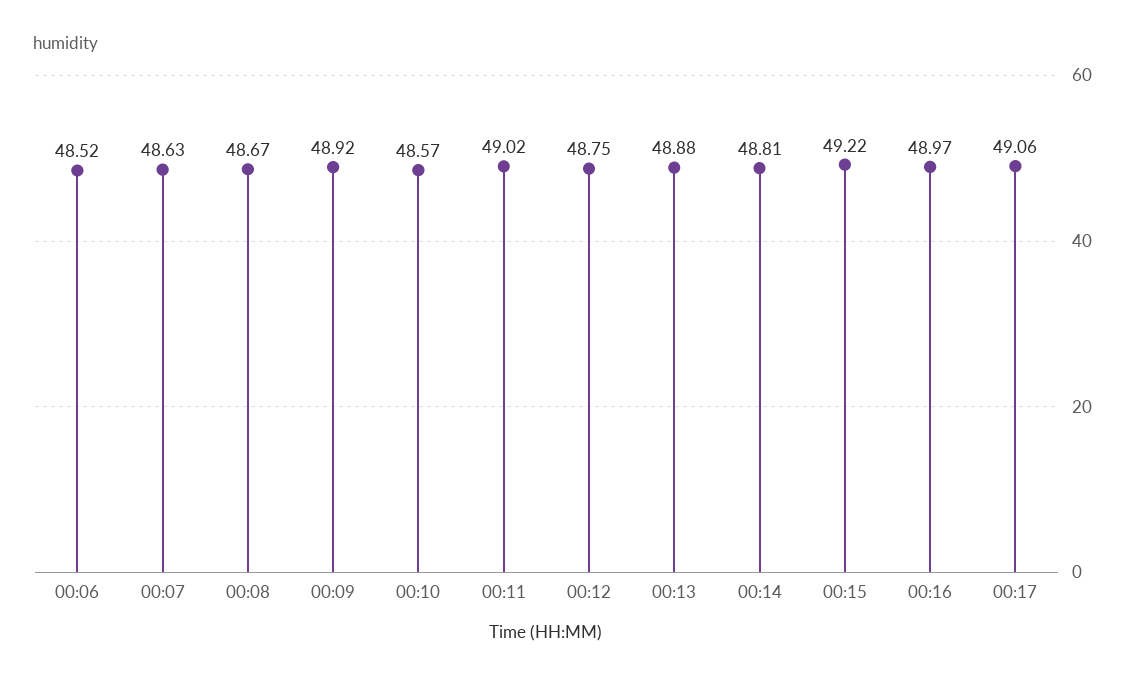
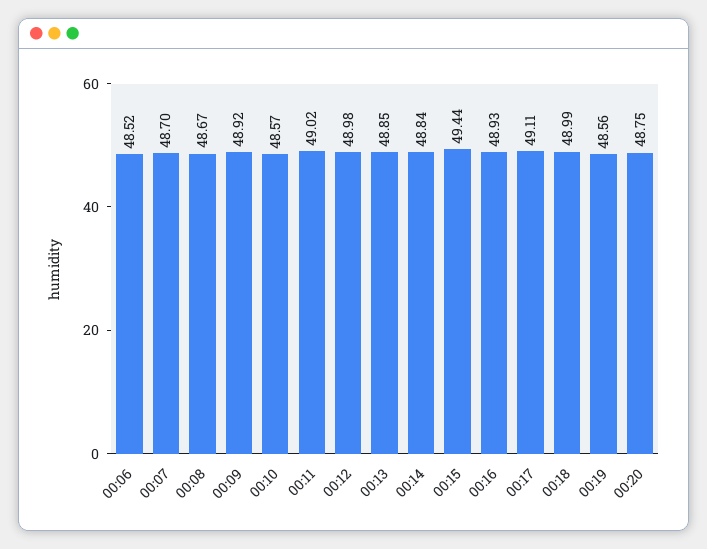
00:07: 48.63 -> 48.7
00:12: 48.75 -> 48.98
00:13: 48.88 -> 48.85
00:14: 48.81 -> 48.84
00:15: 49.22 -> 49.44
00:16: 48.97 -> 48.93
00:17: 49.06 -> 49.11
00:18: none -> 48.99
00:19: none -> 48.56
00:20: none -> 48.75

